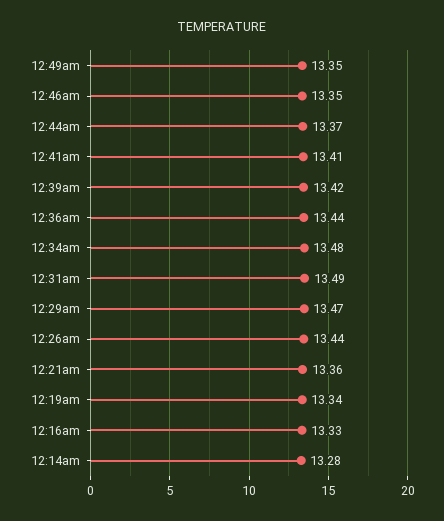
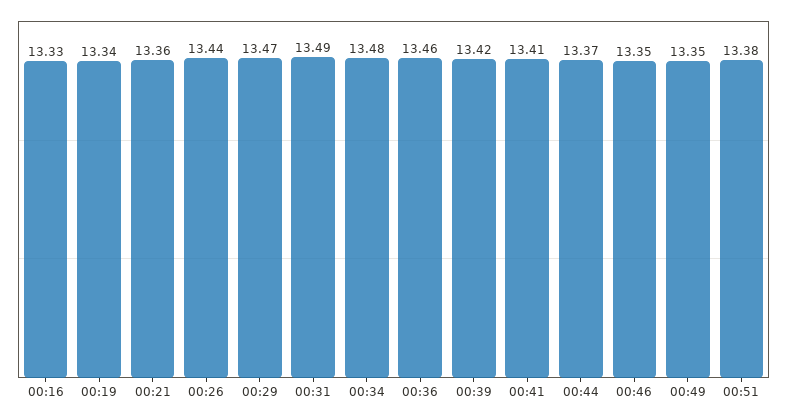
12:36am: 13.44 -> 13.46
12:14am: 13.28 -> none
00:51: none -> 13.38

